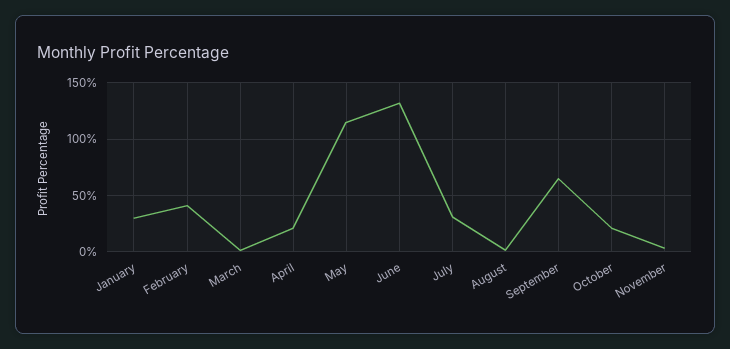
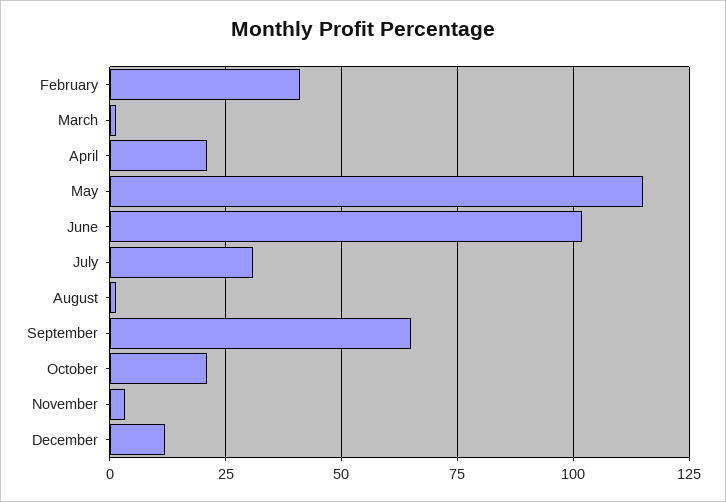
January: 30 -> none
June: 130 -> 102.5
December: none -> 12.5

